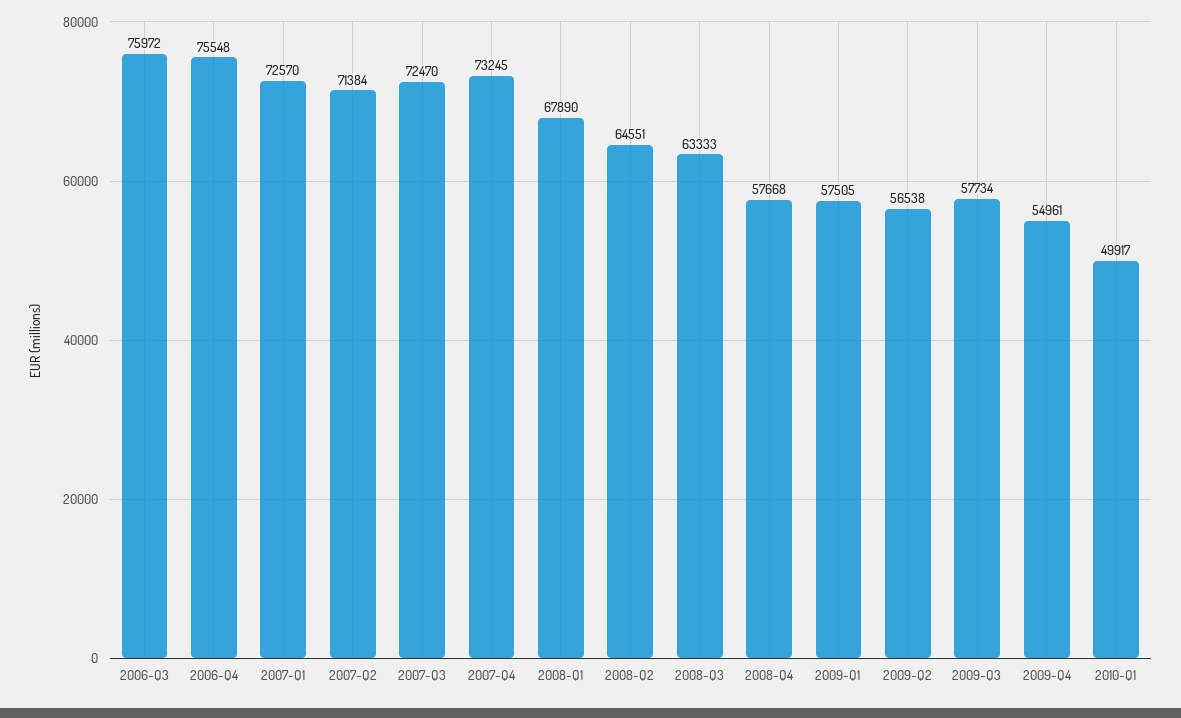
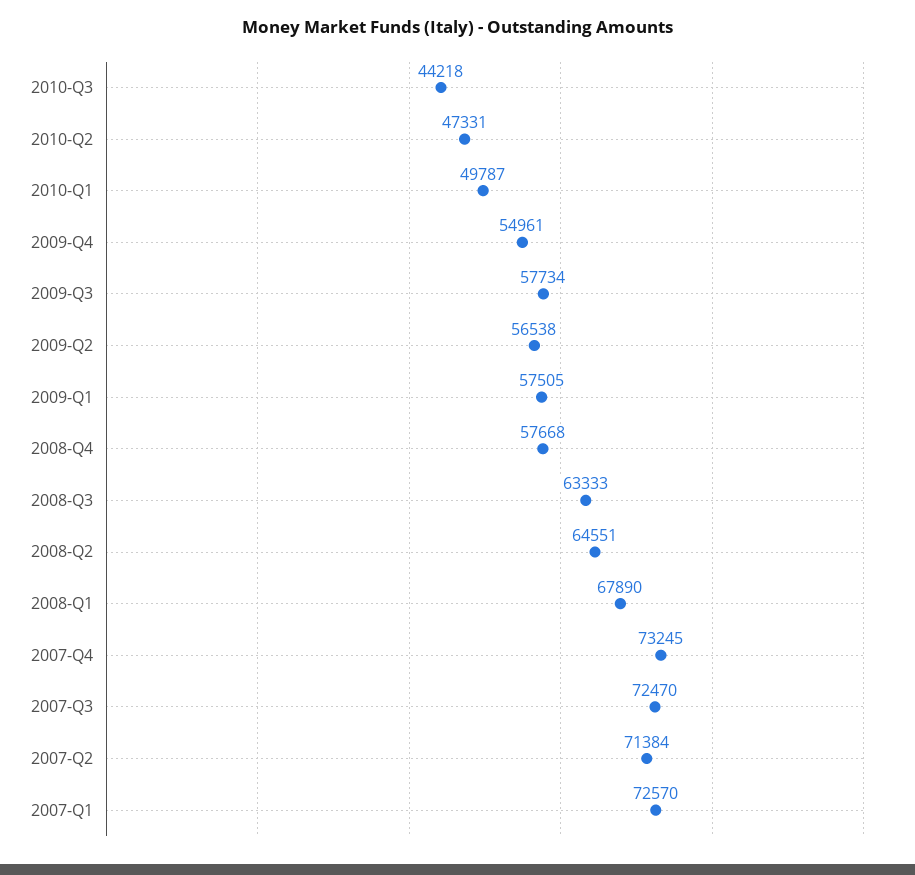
2006-Q3: 75972 -> none
2006-Q4: 75548 -> none
2010-Q1: 49917 -> 49787
2010-Q3: none -> 44218
2010-Q2: none -> 47331

